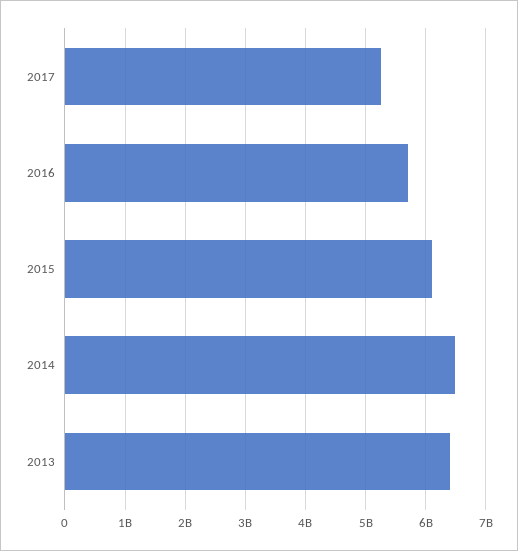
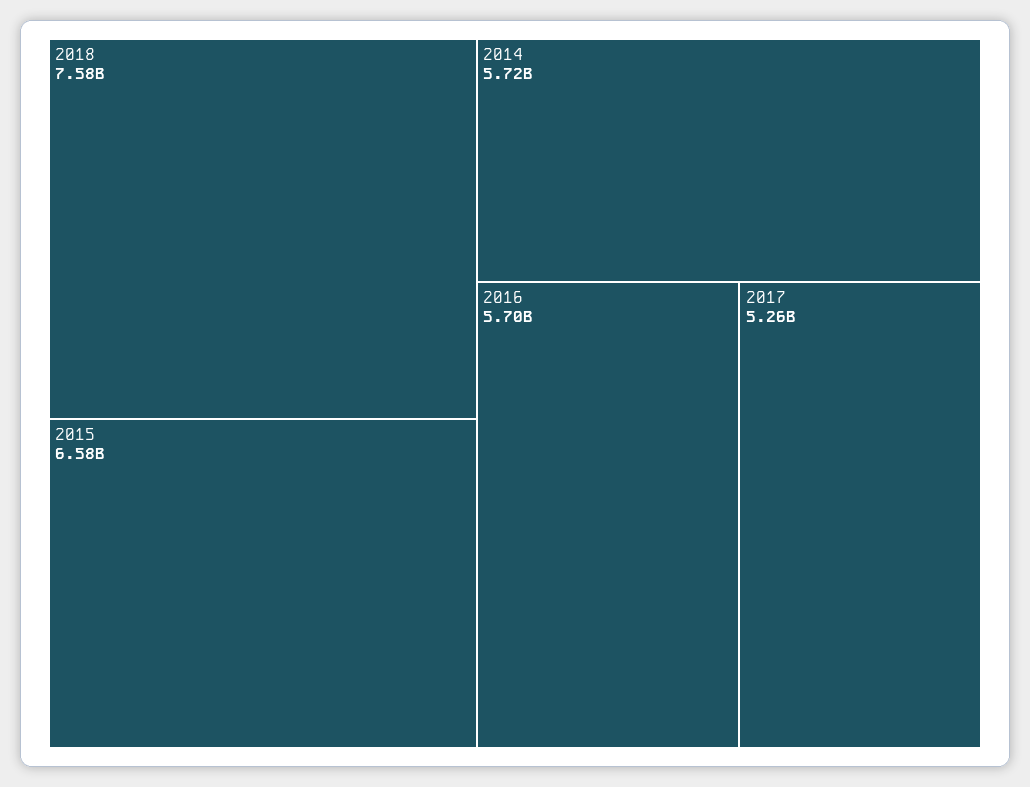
2015: 6100000000 -> 6580000000
2014: 6500000000 -> 5720000000
2013: 6400000000 -> none
2018: none -> 7580000000

